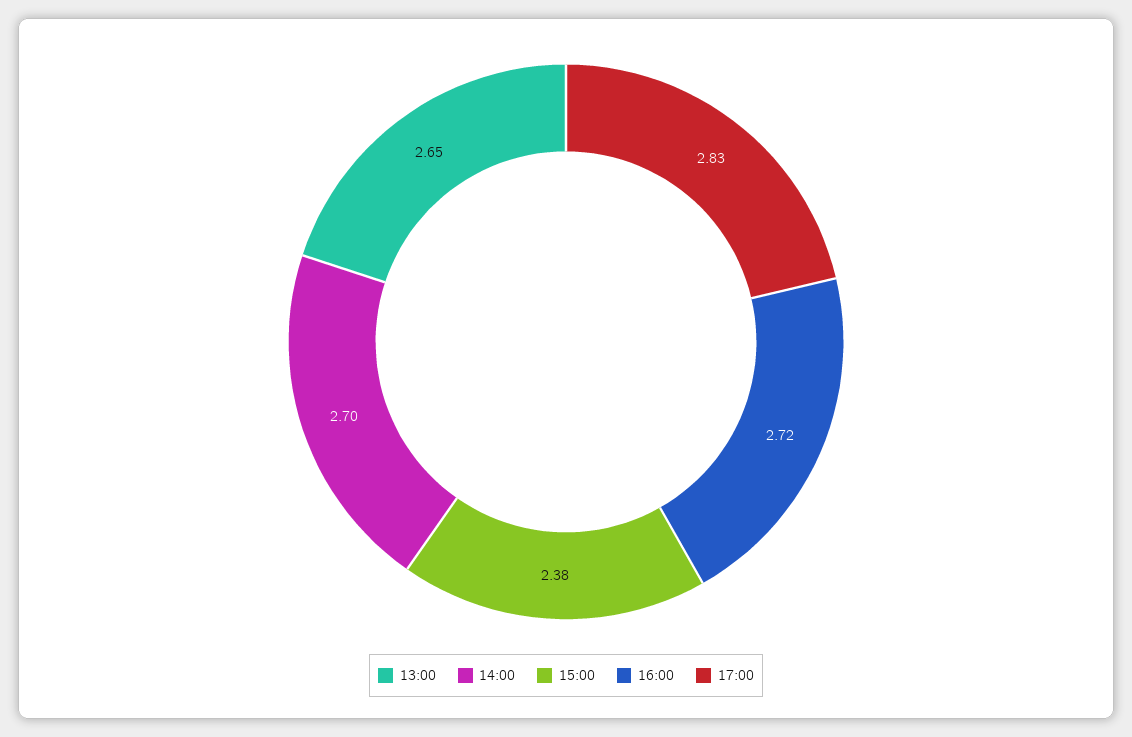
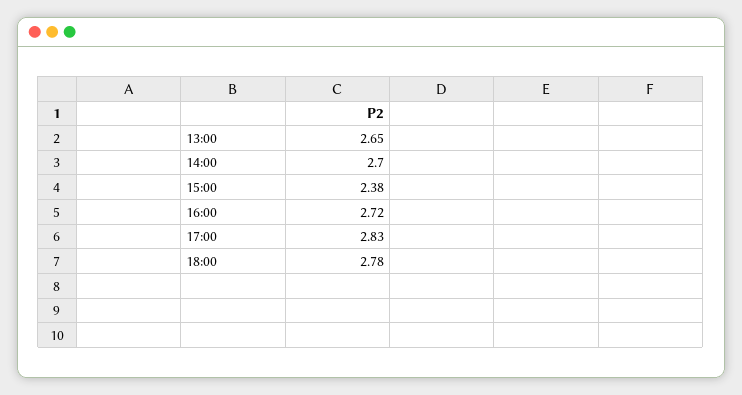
18:00: none -> 2.78

